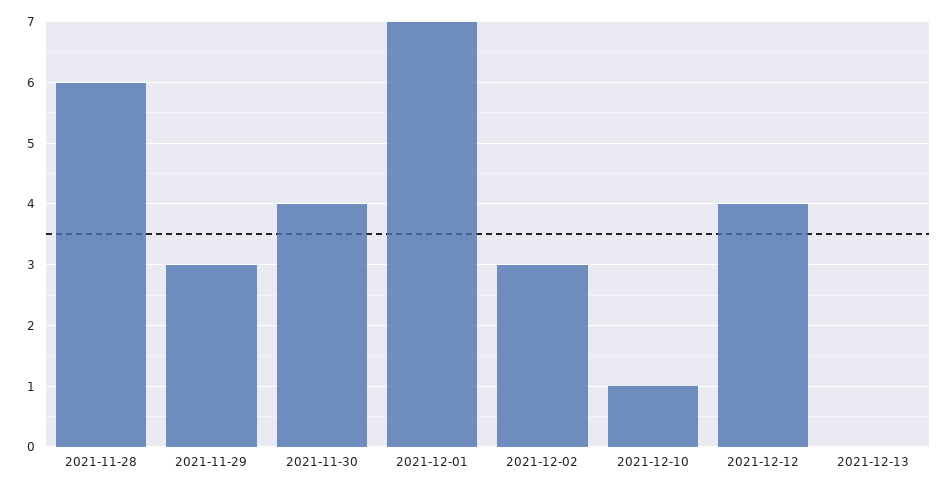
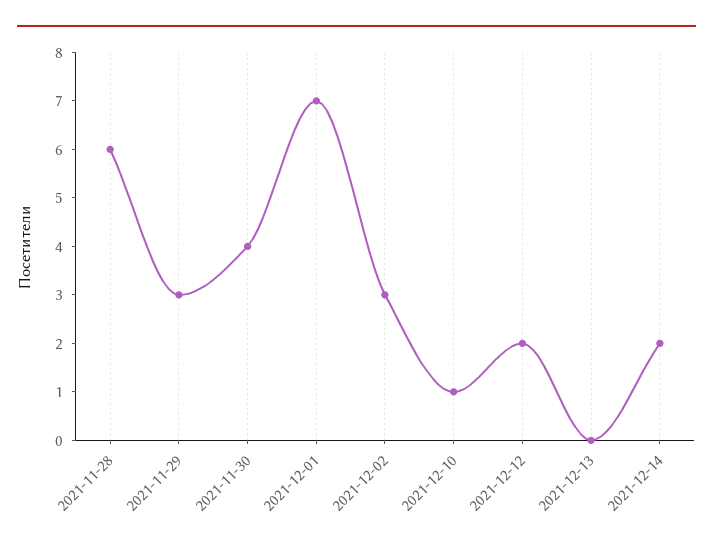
2021-12-12: 4 -> 2
2021-12-14: none -> 2

